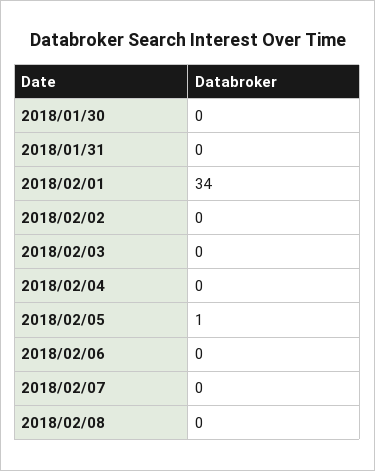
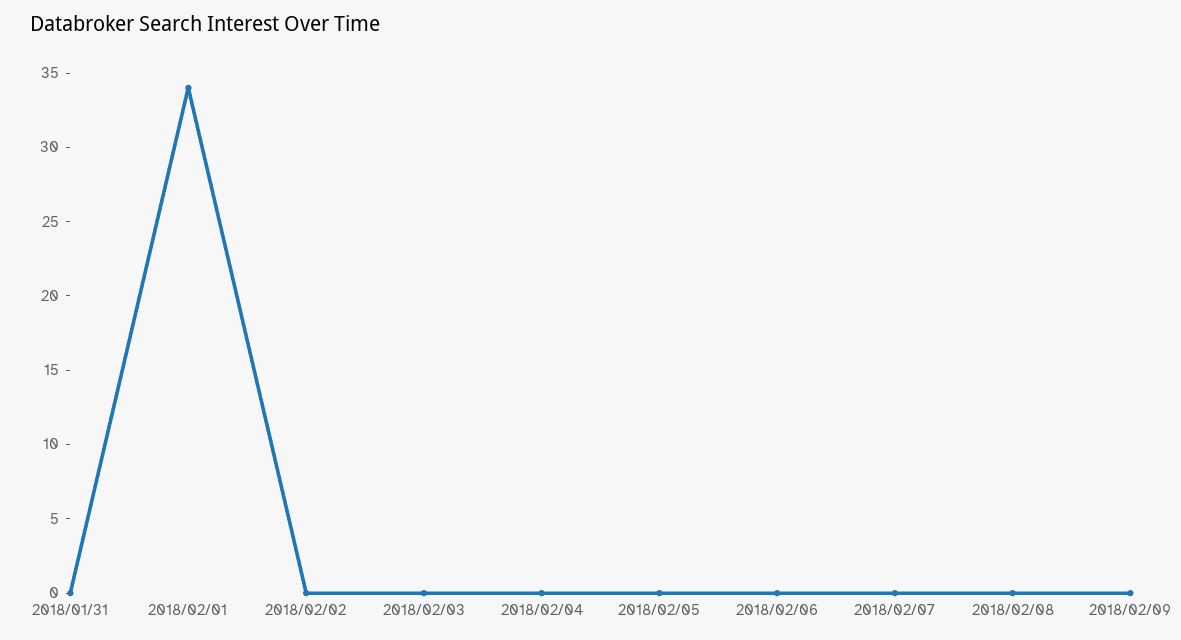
2018/01/30: 0 -> none
2018/02/05: 1 -> 0
2018/02/09: none -> 0

